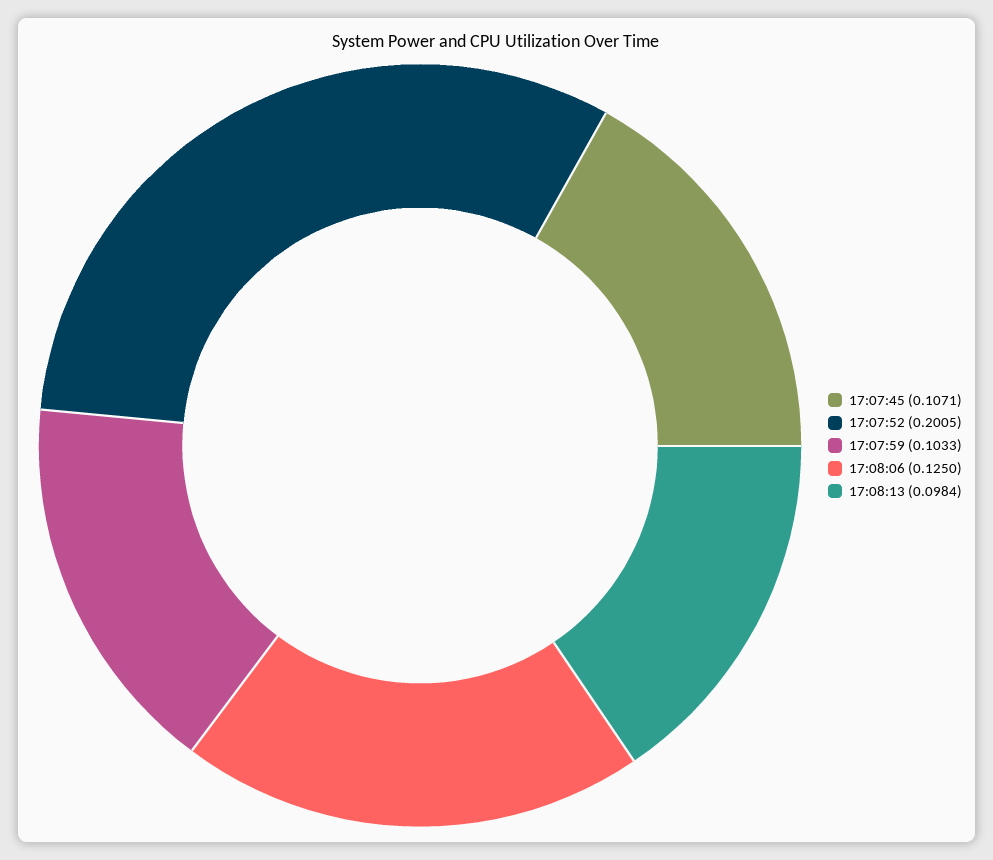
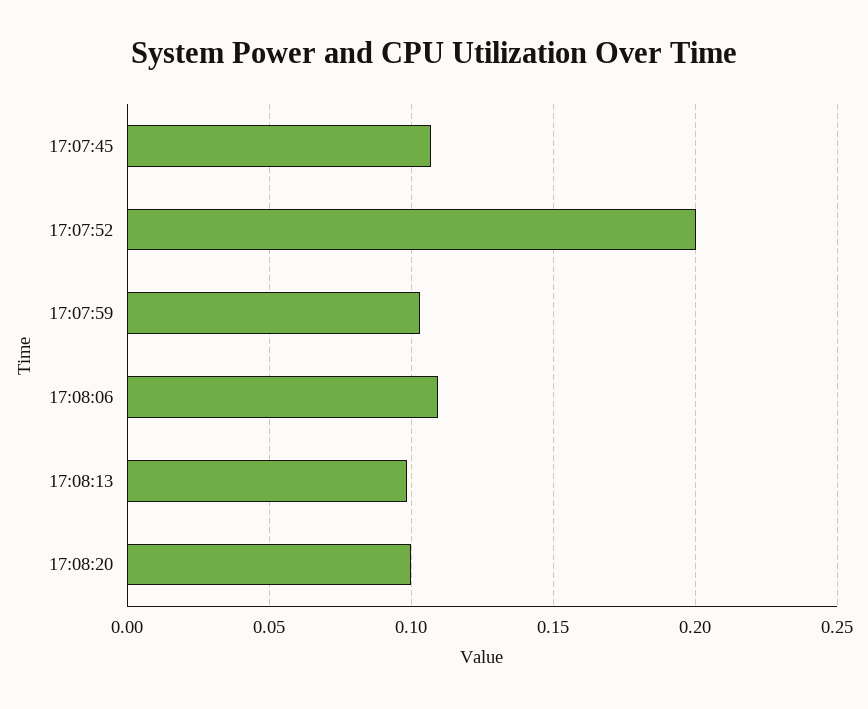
17:08:06: 0.125 -> 0.11
17:08:20: none -> 0.1

